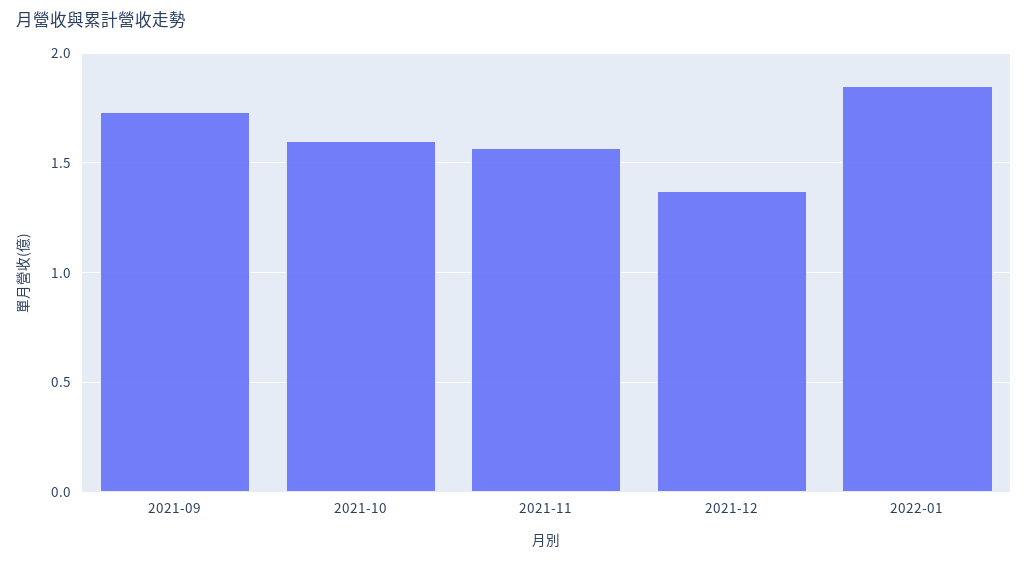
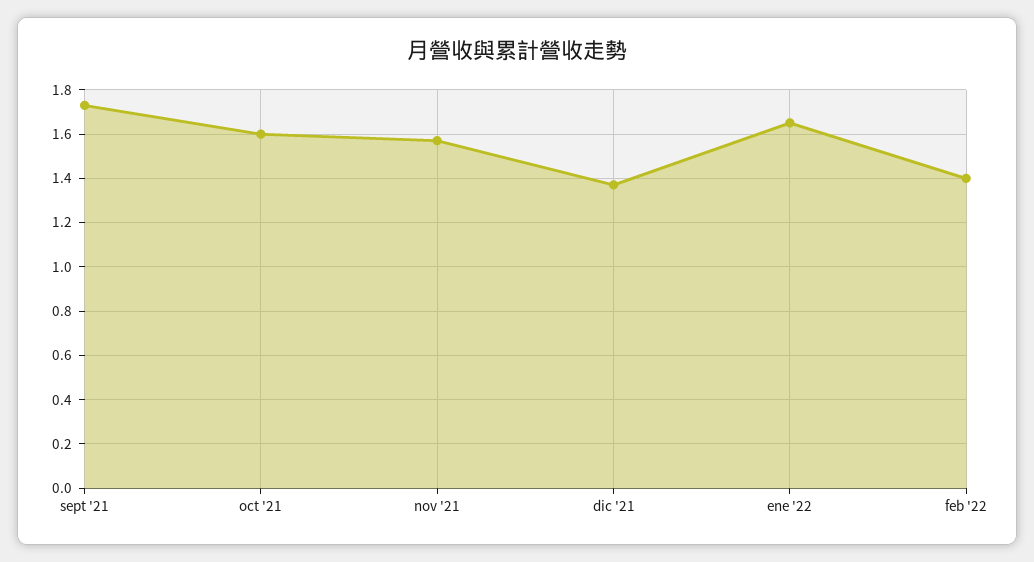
2022-01: 1.85 -> 1.65
feb '22: none -> 1.4

